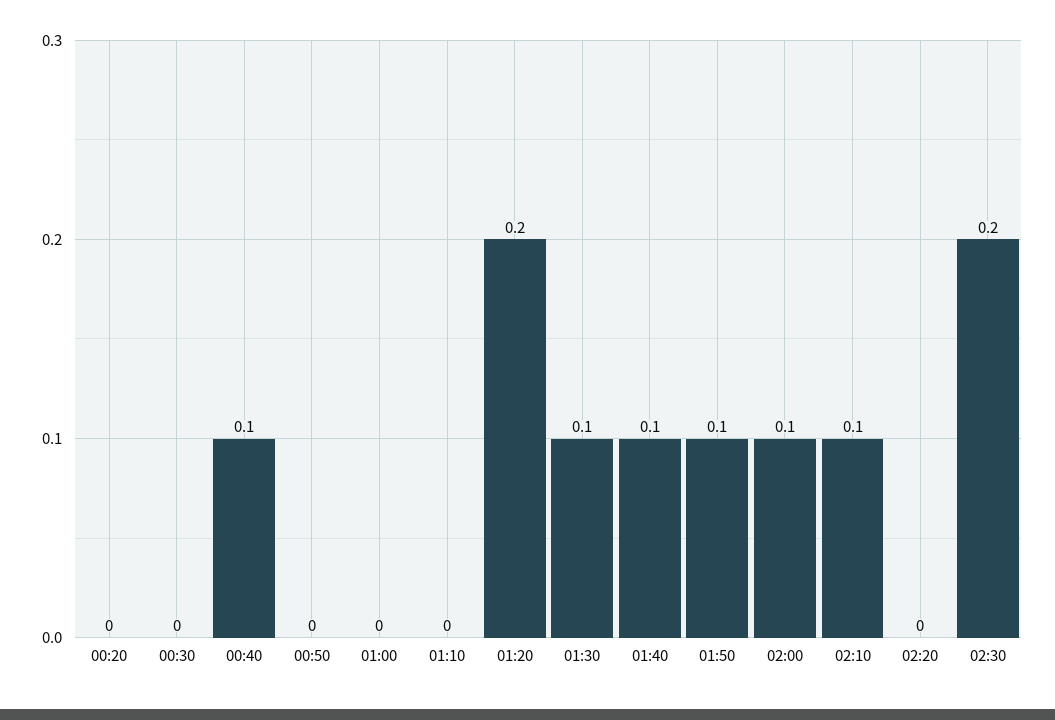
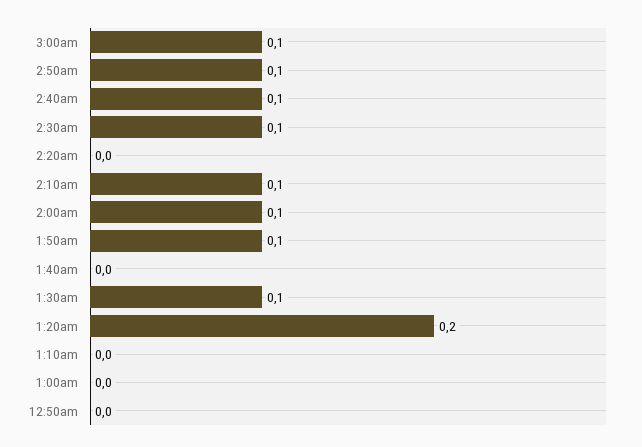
00:20: 0 -> none
00:30: 0 -> none
00:40: 0.1 -> none
01:40: 0.1 -> 0
02:30: 0.2 -> 0.1
3:00am: none -> 0.1
2:50am: none -> 0.1
2:40am: none -> 0.1

